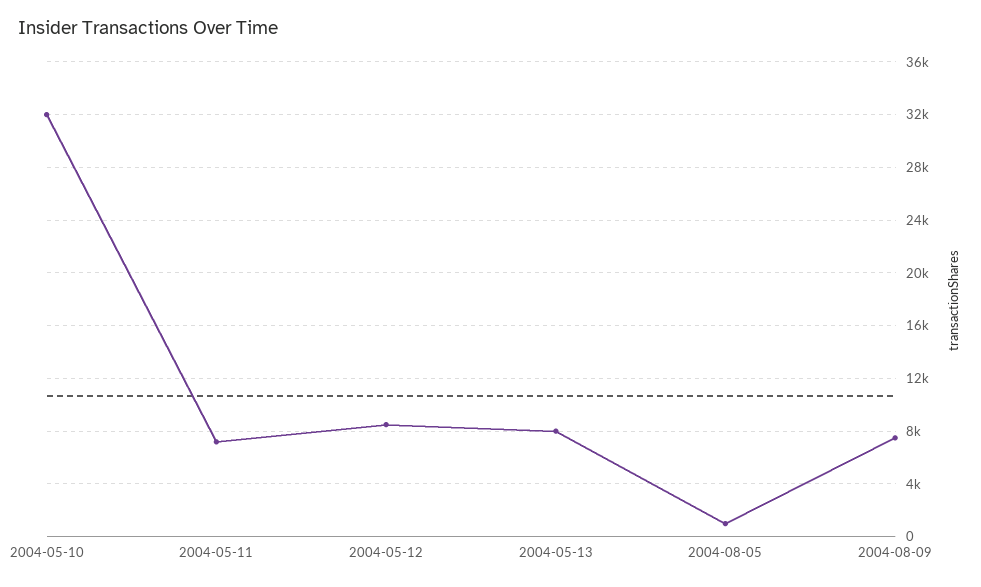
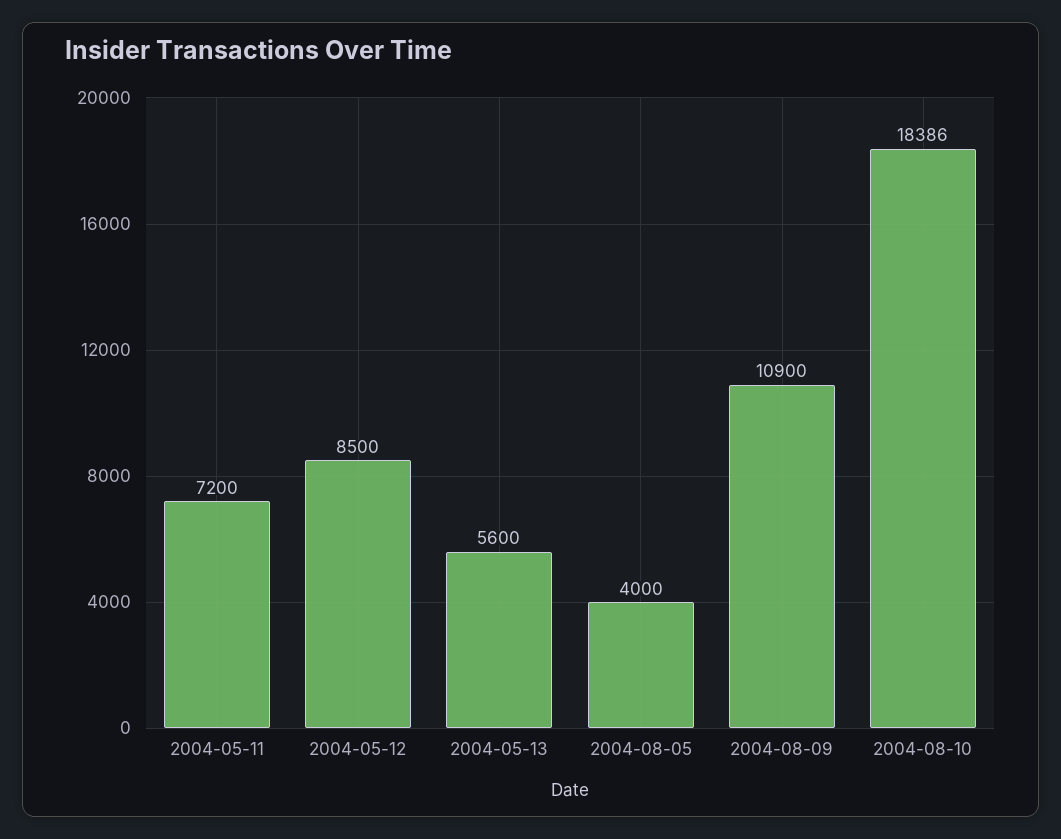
2004-05-10: 32000 -> none
2004-05-13: 8000 -> 5600
2004-08-05: 1000 -> 4000
2004-08-09: 7500 -> 10900
2004-08-10: none -> 18386

